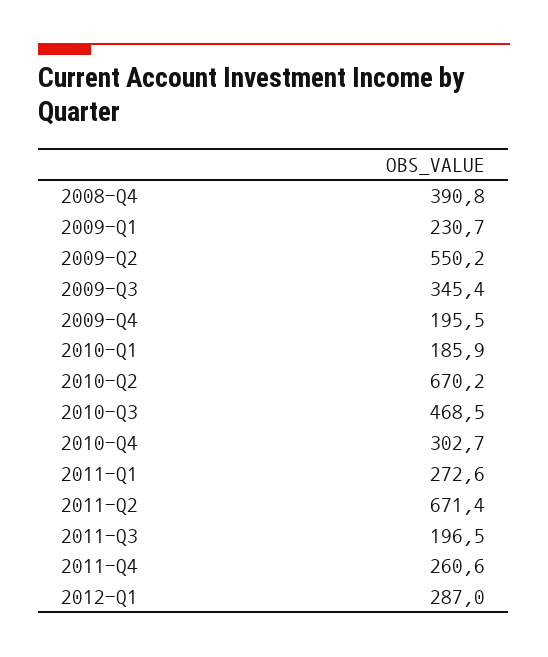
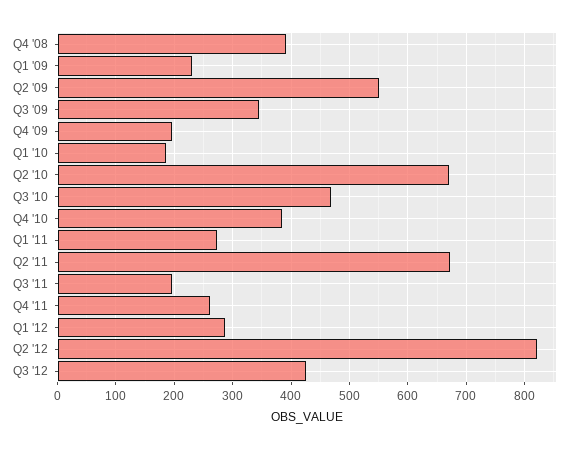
2010-Q4: 302.7 -> 380
Q2 '12: none -> 820
Q3 '12: none -> 420

